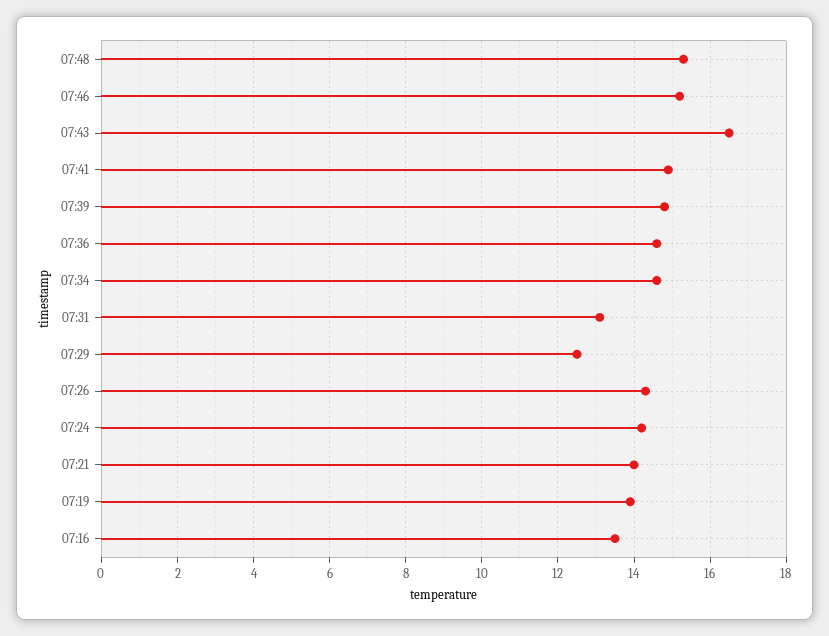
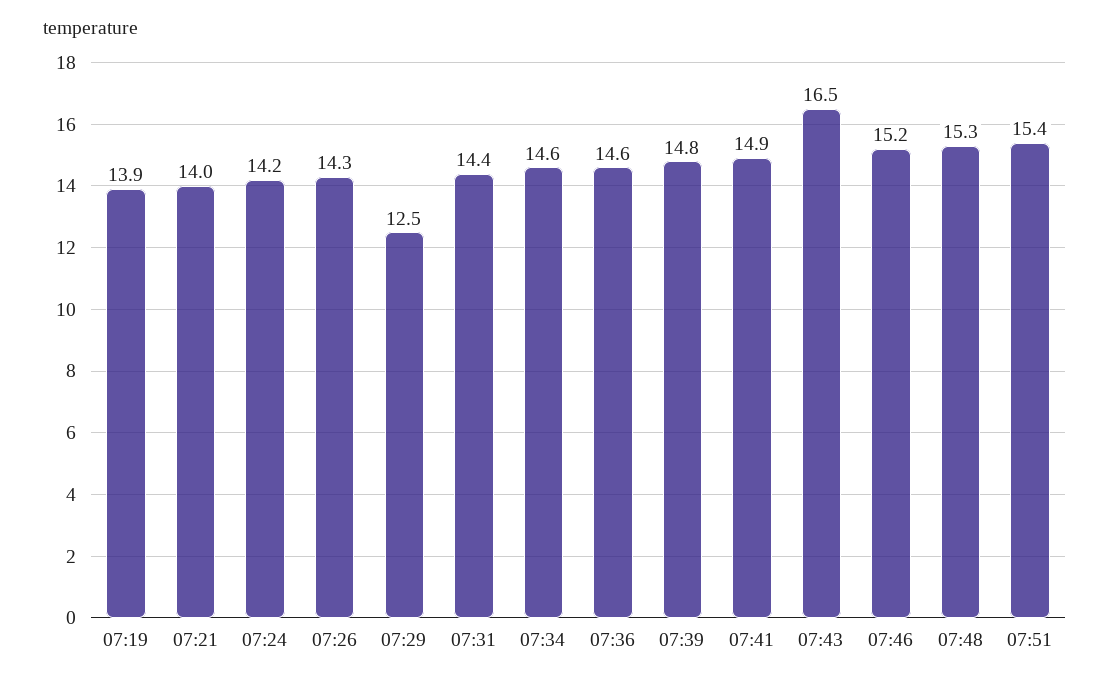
07:31: 13 -> 14.4
07:16: 13.5 -> none
07:51: none -> 15.4

